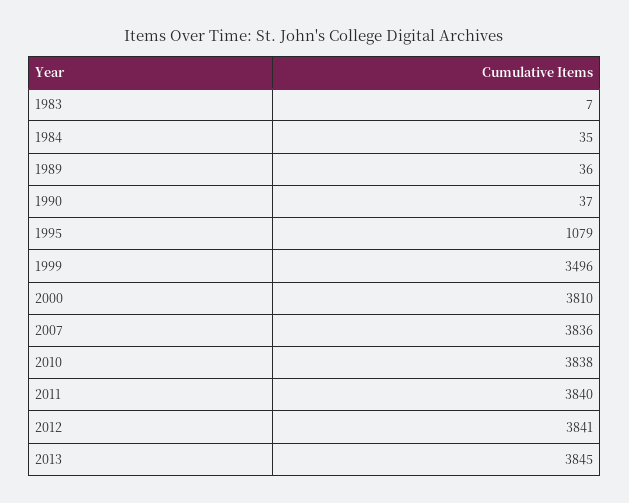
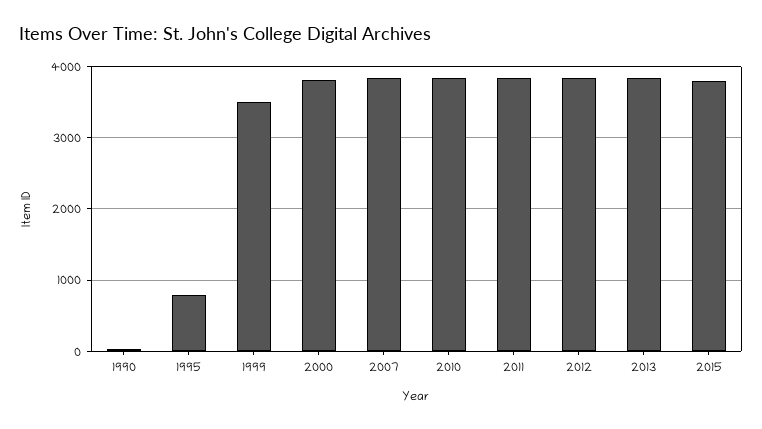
1983: 7 -> none
1984: 35 -> none
1989: 36 -> none
1995: 1079 -> 800
2015: none -> 3800

